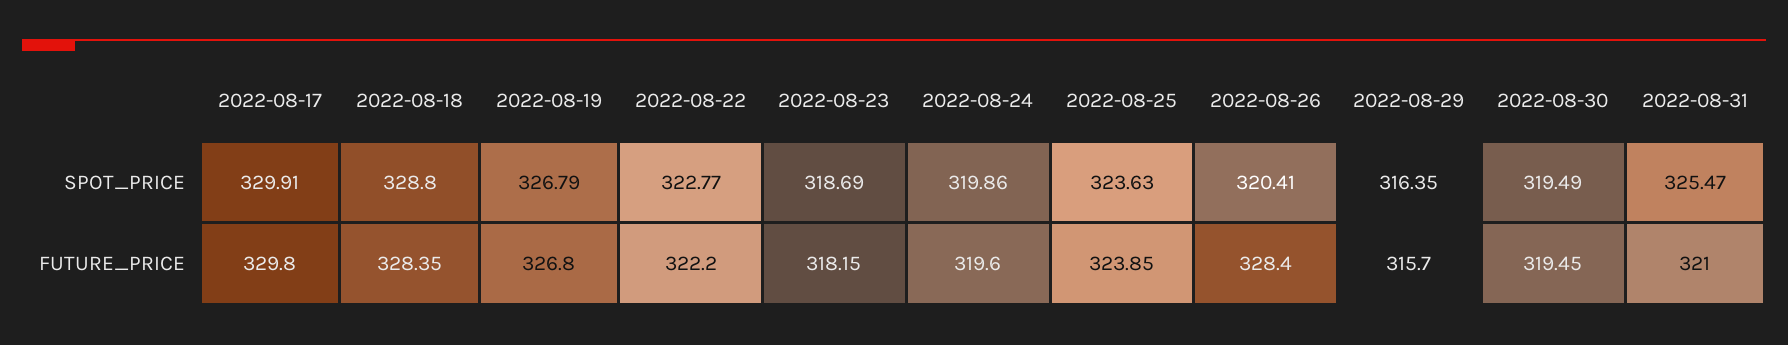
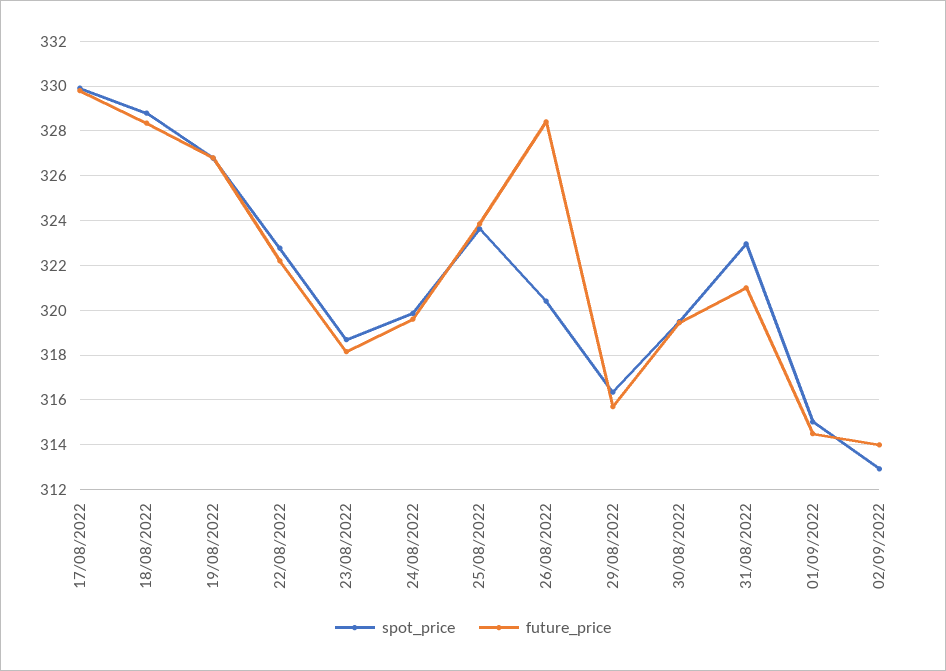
SPOT_PRICE, 2022-08-31: 325.47 -> 323
SPOT_PRICE, 01/09/2022: none -> 315
FUTURE_PRICE, 01/09/2022: none -> 314.5
SPOT_PRICE, 02/09/2022: none -> 313
FUTURE_PRICE, 02/09/2022: none -> 314

